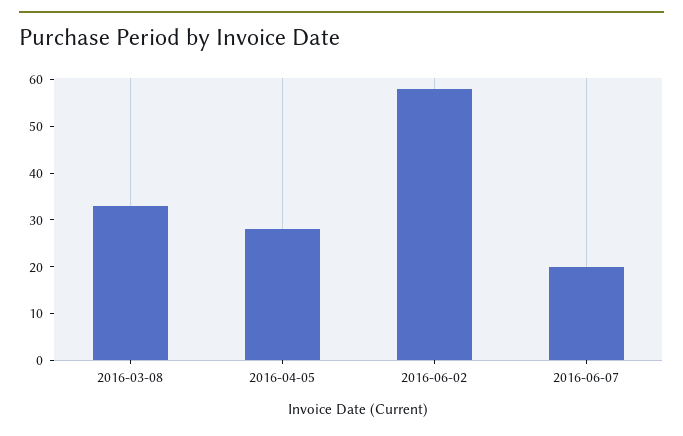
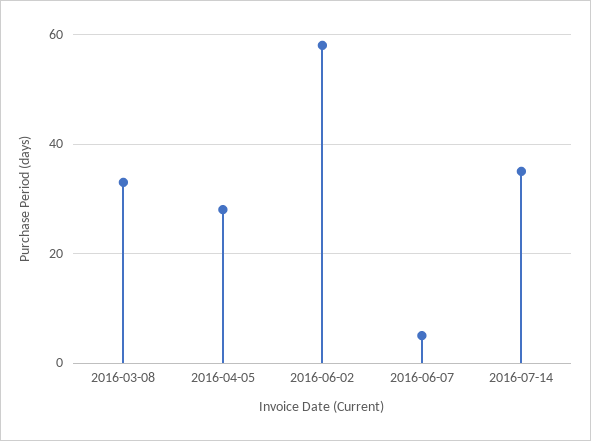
2016-06-07: 20 -> 5
2016-07-14: none -> 35

